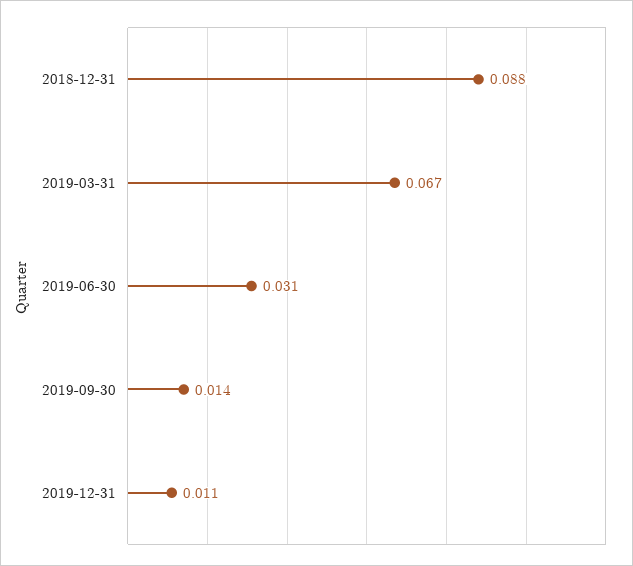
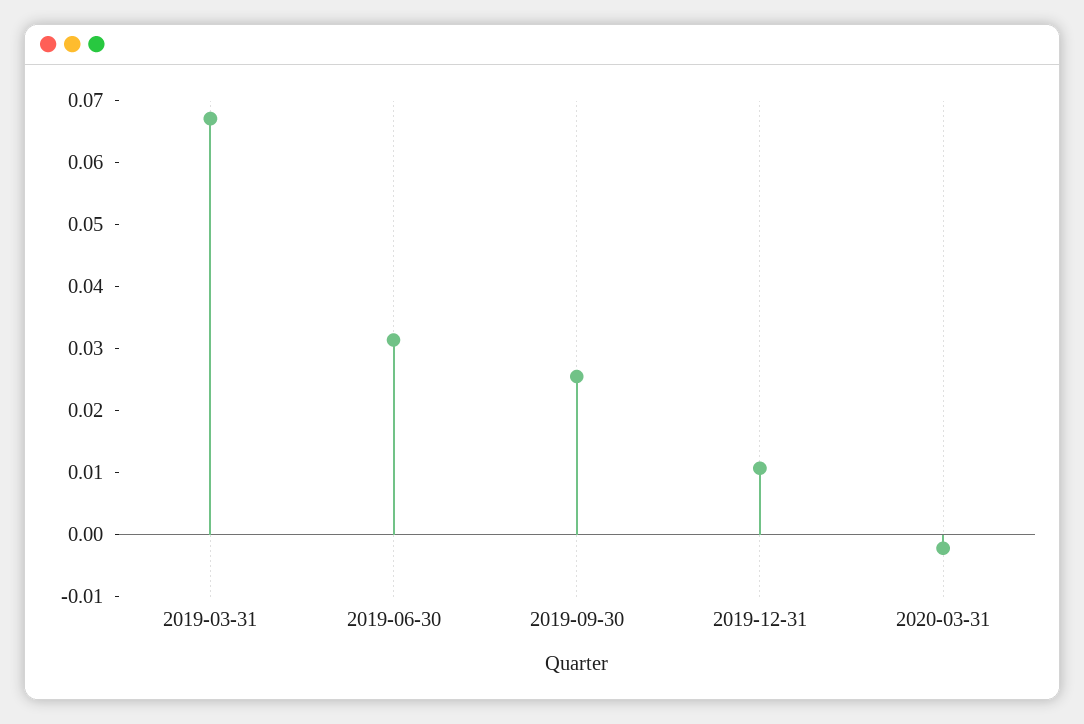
2018-12-31: 0.088 -> none
2019-09-30: 0.014 -> 0.026
2020-03-31: none -> -0.002

